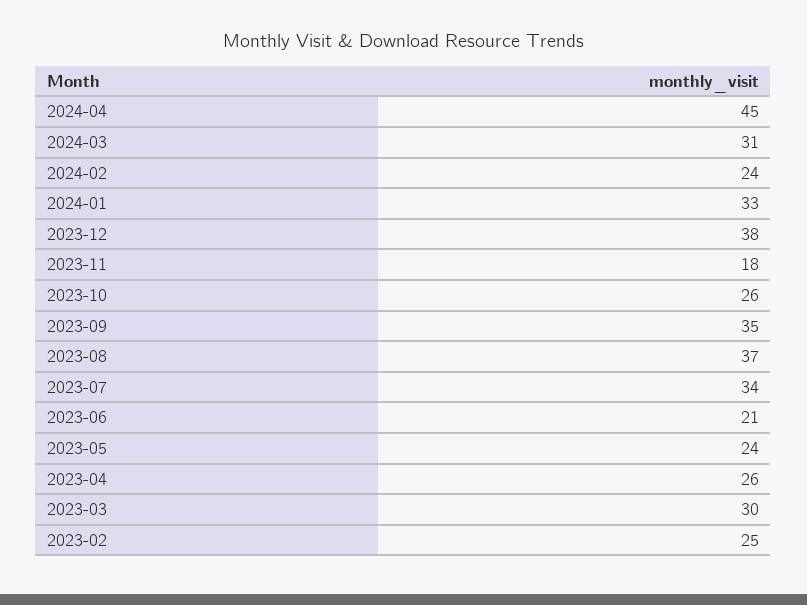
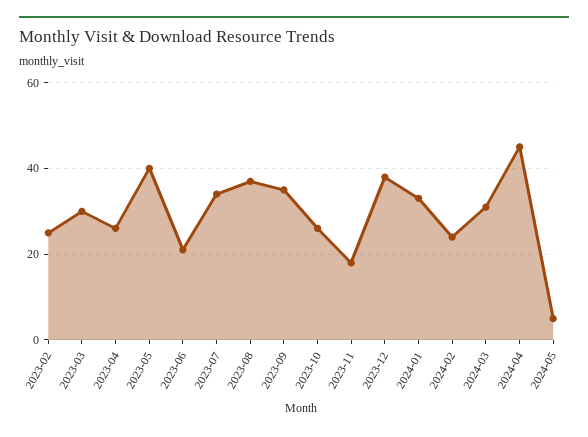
2023-05: 24 -> 40
2024-05: none -> 5

